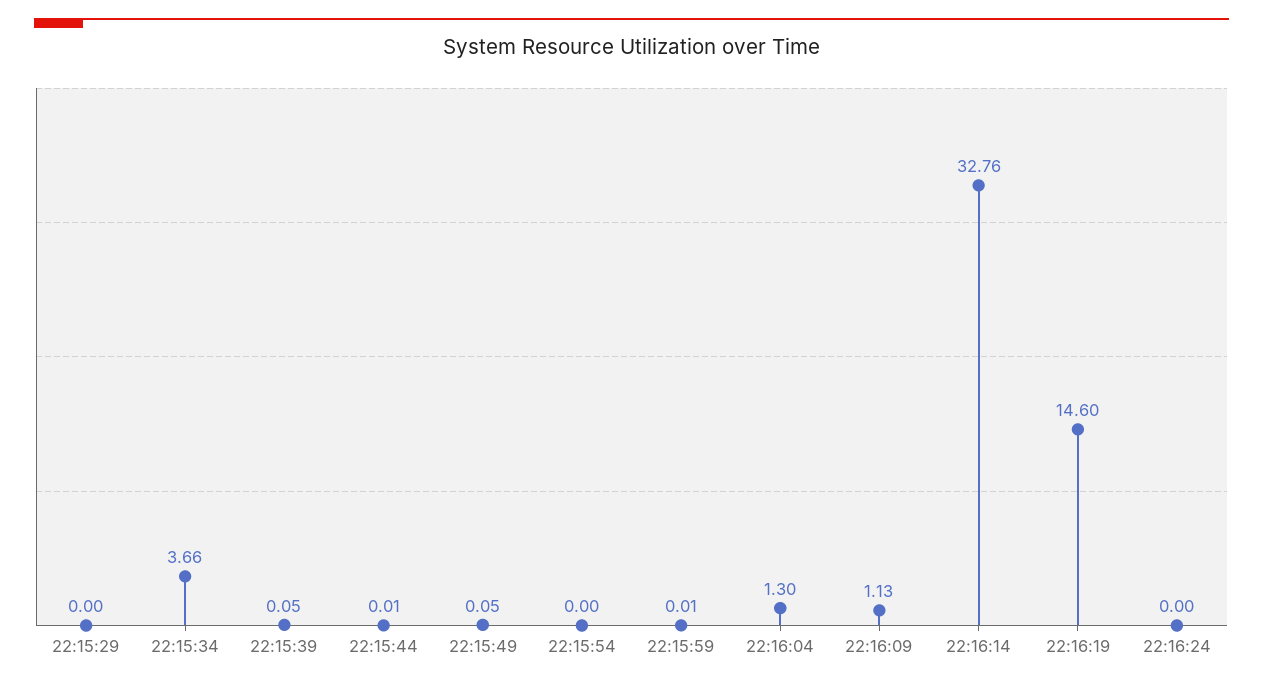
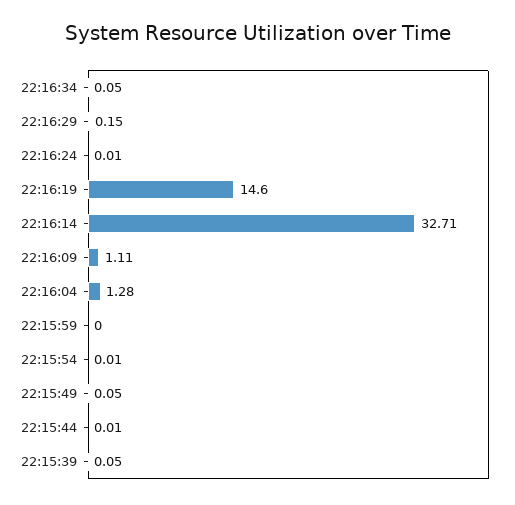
22:15:29: 0 -> none
22:15:34: 3.66 -> none
22:15:54: 0 -> 0.01
22:15:59: 0.01 -> 0
22:16:04: 1.3 -> 1.28
22:16:09: 1.13 -> 1.11
22:16:14: 32.76 -> 32.71
22:16:24: 0 -> 0.01
22:16:34: none -> 0.05
22:16:29: none -> 0.15

